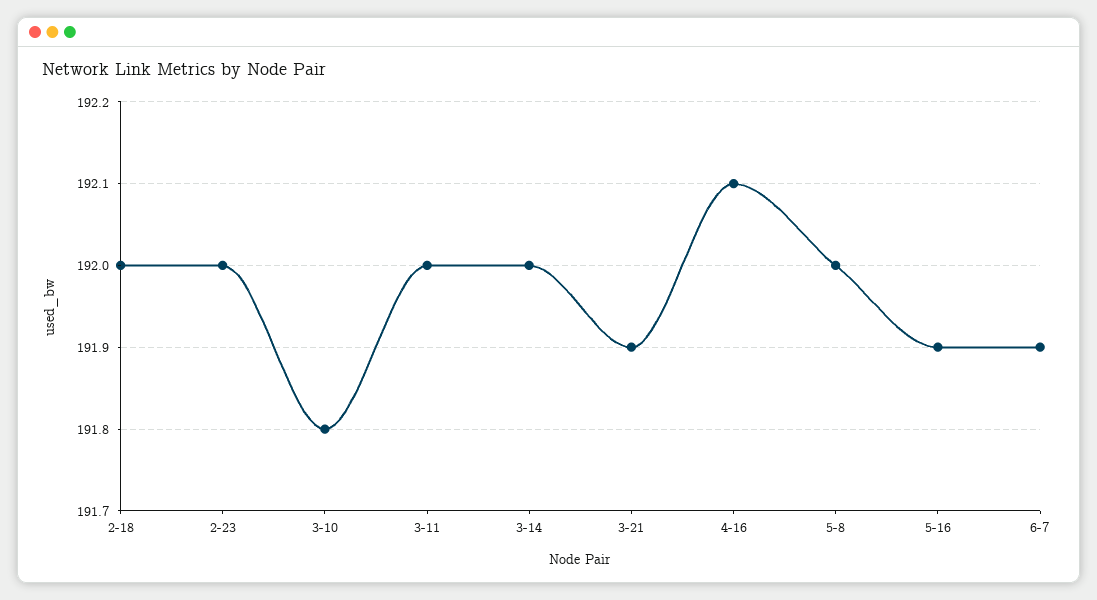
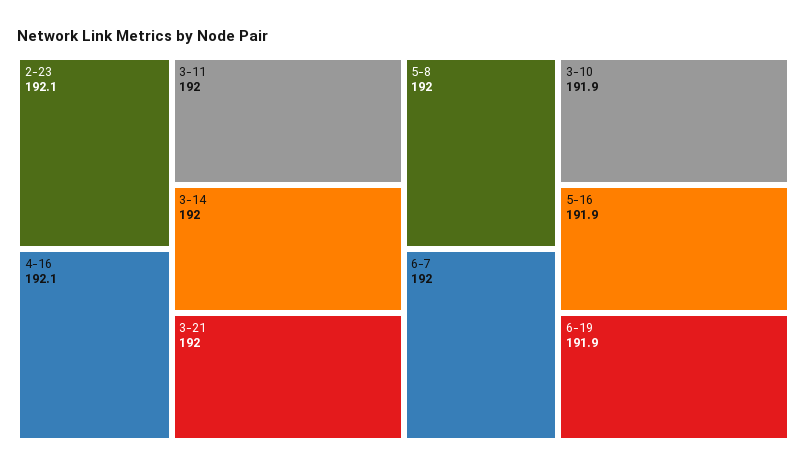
2-18: 192 -> none
2-23: 192 -> 192.1
3-10: 191.8 -> 191.9
3-21: 191.9 -> 192
6-7: 191.9 -> 192
6-19: none -> 191.9

